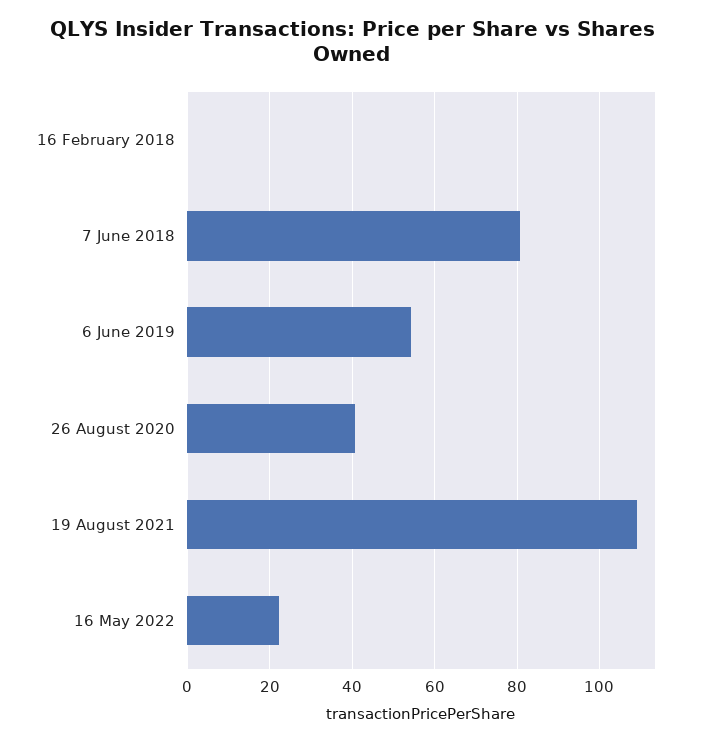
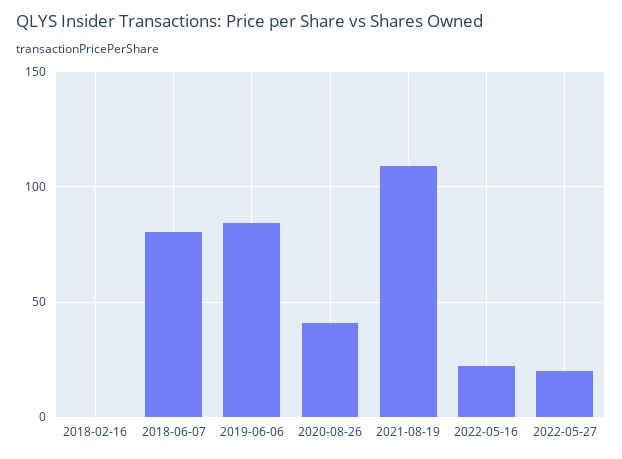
6 June 2019: 54 -> 85
2022-05-27: none -> 20

